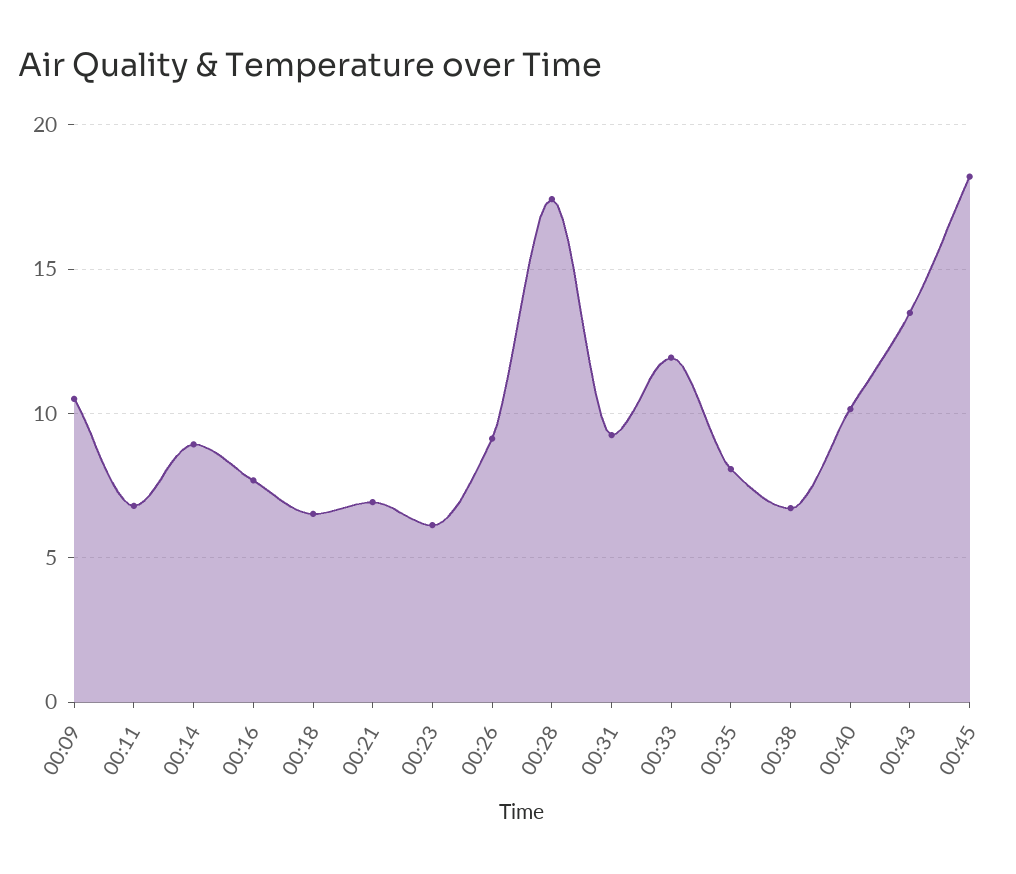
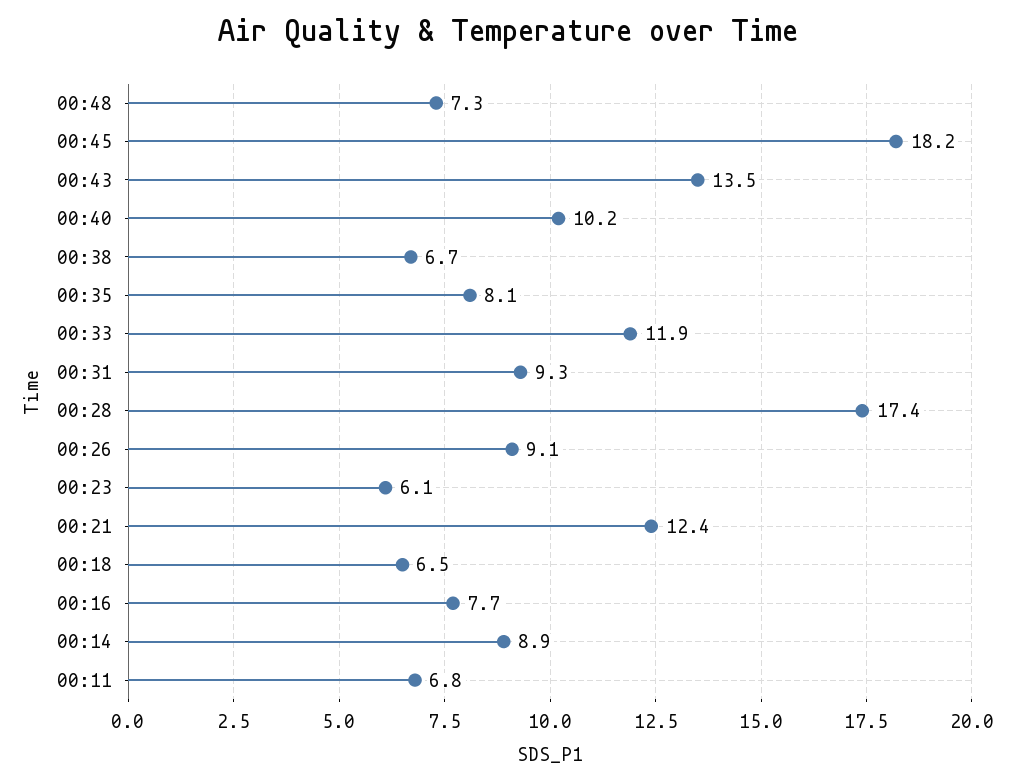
00:09: 10.5 -> none
00:21: 7 -> 12.4
00:48: none -> 7.3

